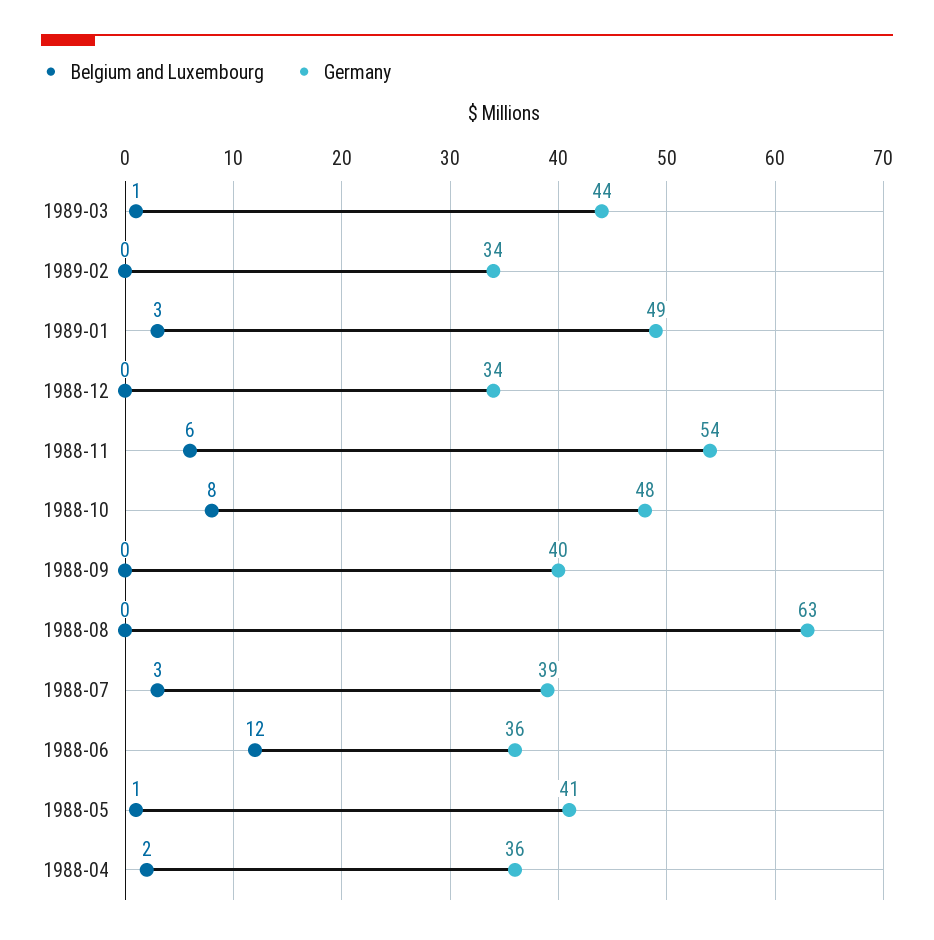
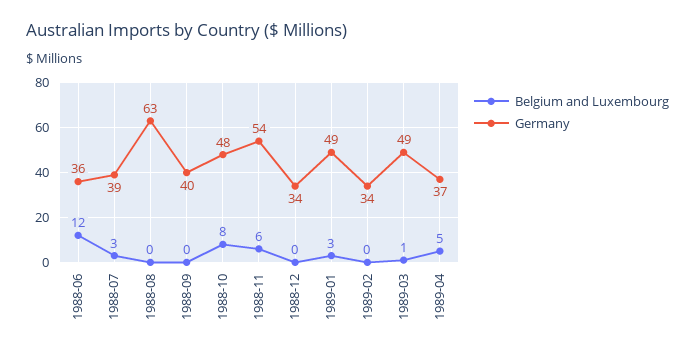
Germany, 1989-03: 44 -> 49
Belgium and Luxembourg, 1988-05: 1 -> none
Germany, 1988-05: 41 -> none
Belgium and Luxembourg, 1988-04: 2 -> none
Germany, 1988-04: 36 -> none
Belgium and Luxembourg, 1989-04: none -> 5
Germany, 1989-04: none -> 37

